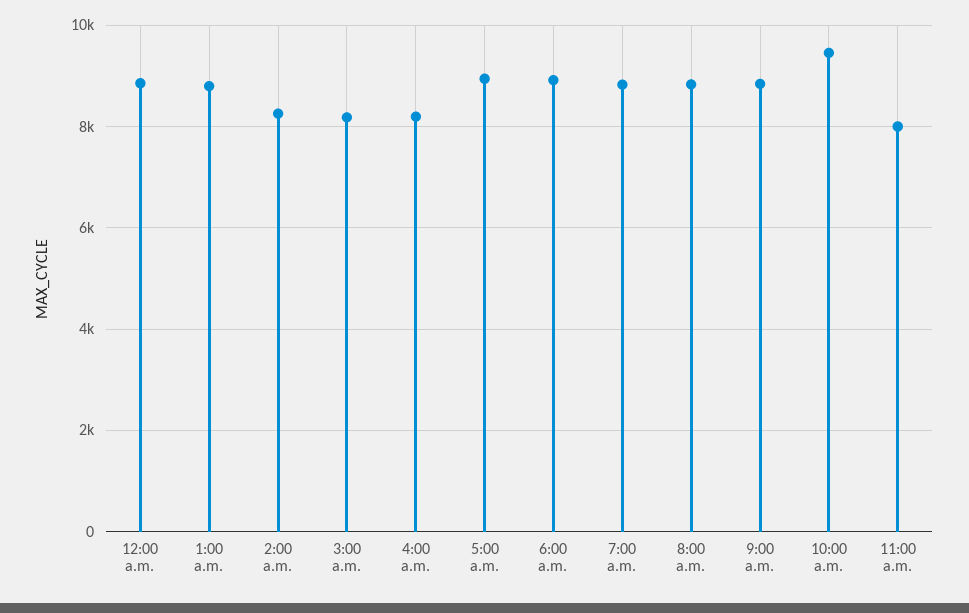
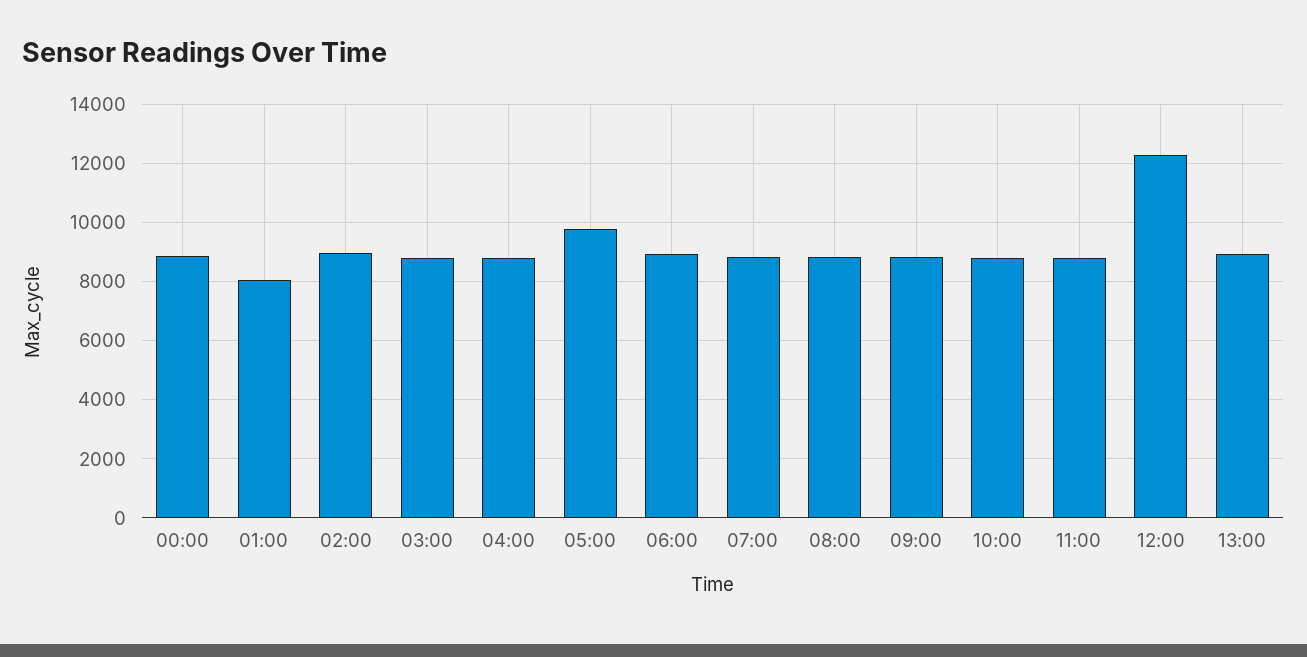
1:00 a.m.: 8800 -> 8000
2:00 a.m.: 8200 -> 9000
3:00 a.m.: 8200 -> 8750
4:00 a.m.: 8200 -> 8750
5:00 a.m.: 9000 -> 9750
10:00 a.m.: 9400 -> 8750
11:00 a.m.: 8000 -> 8750
12:00: none -> 12250
13:00: none -> 9000

